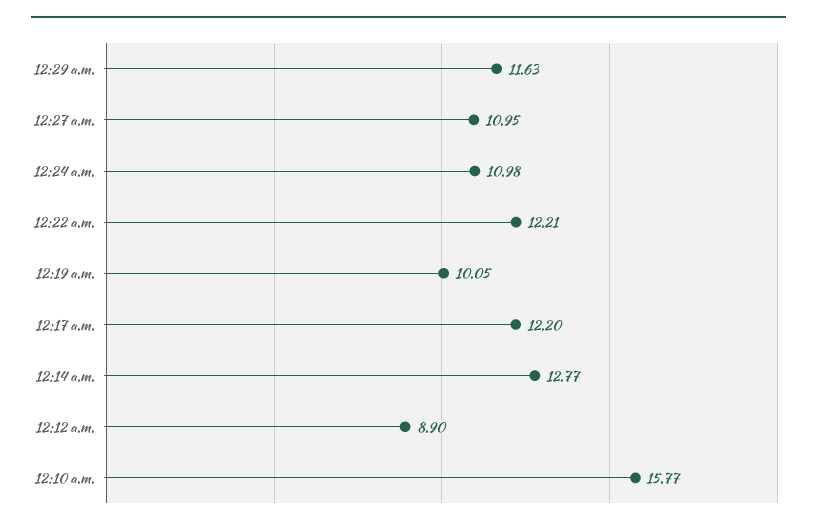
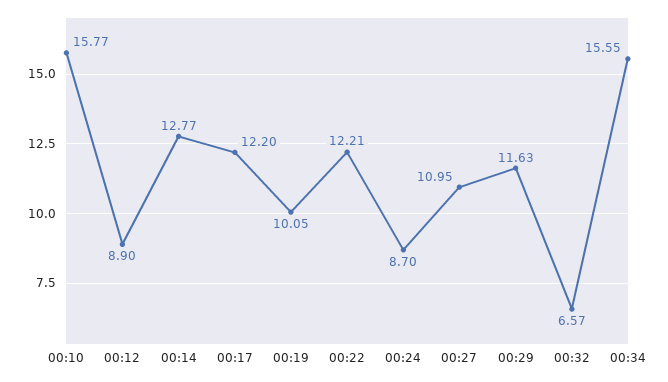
12:24 a.m.: 10.98 -> 8.7
00:32: none -> 6.57
00:34: none -> 15.55

